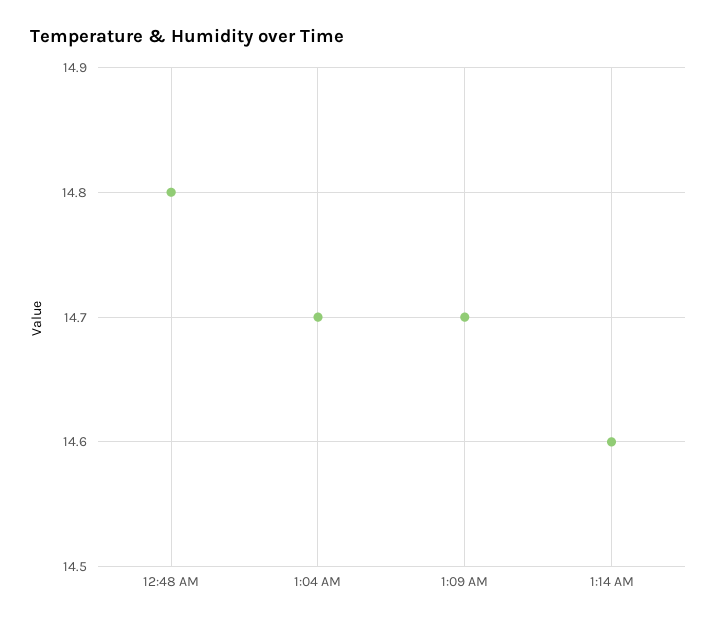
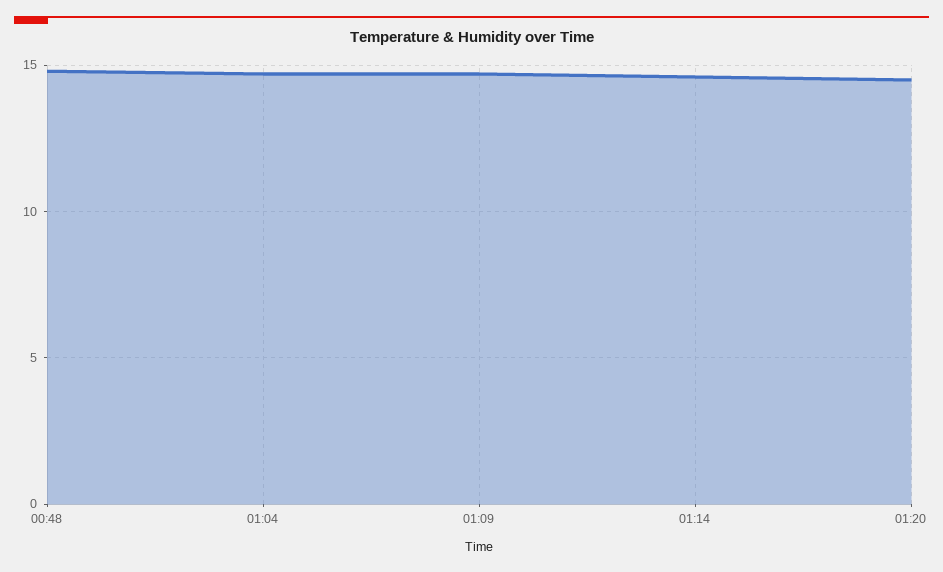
01:20: none -> 14.5

